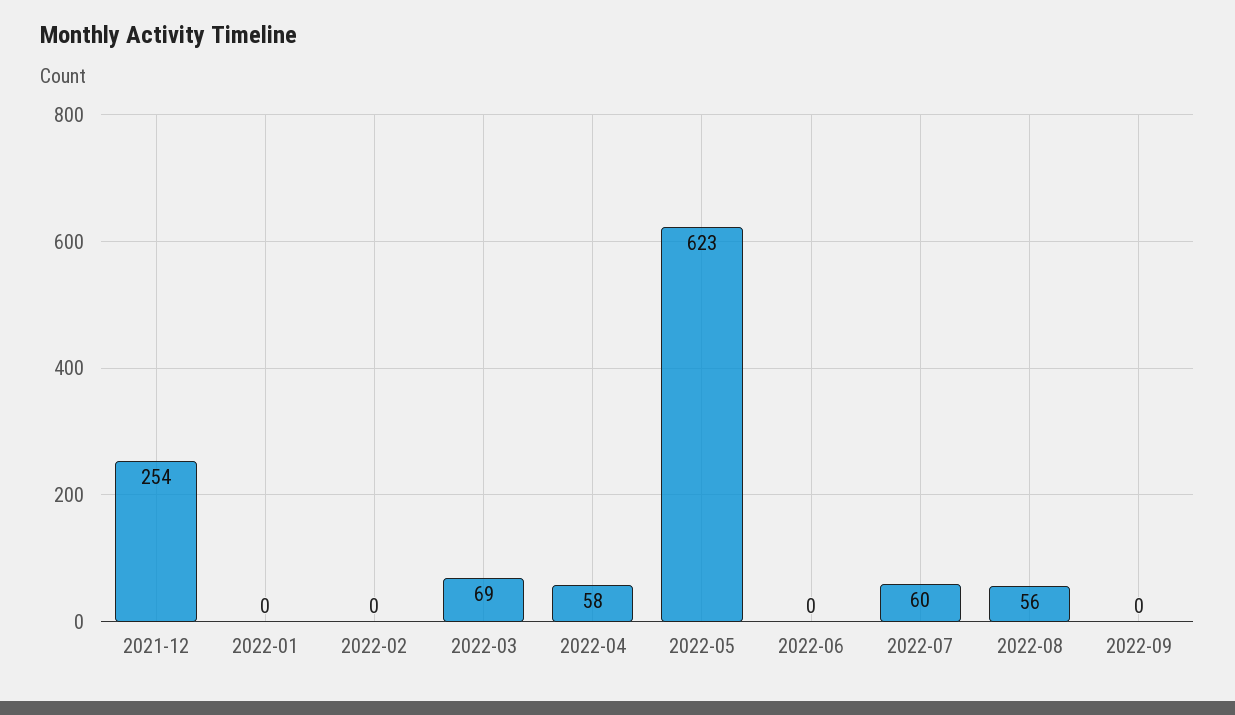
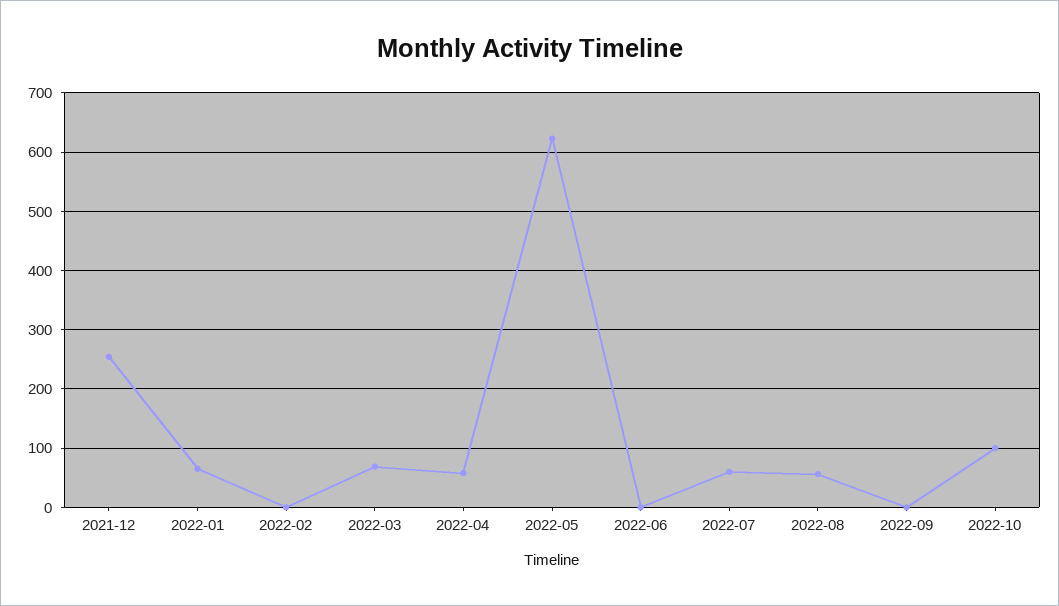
2022-01: 0 -> 60
2022-10: none -> 100

